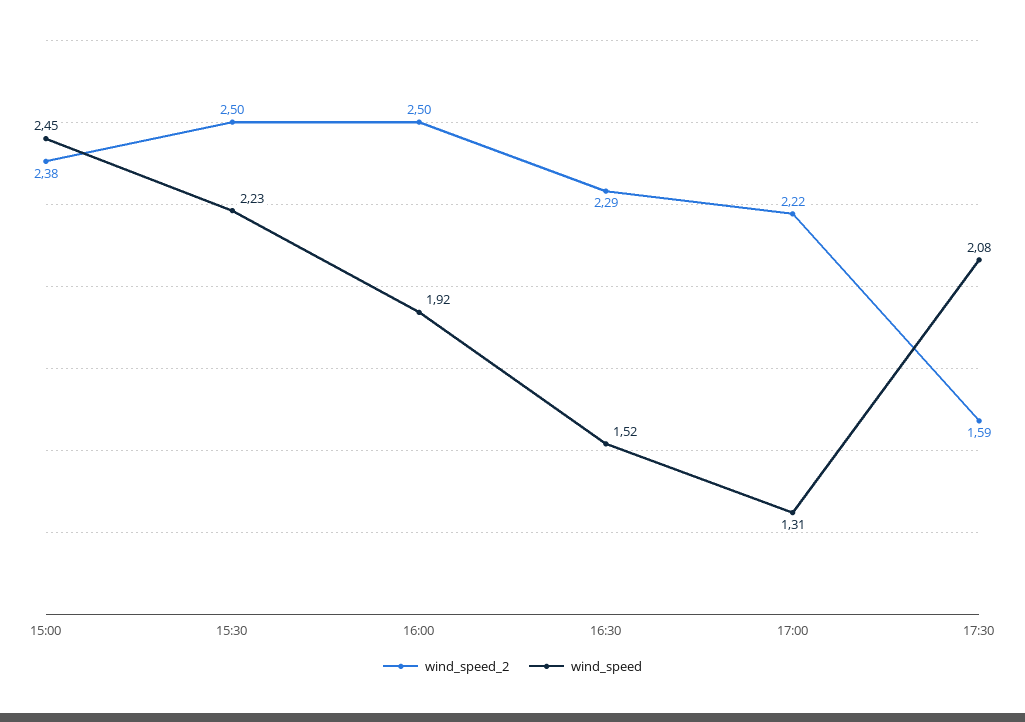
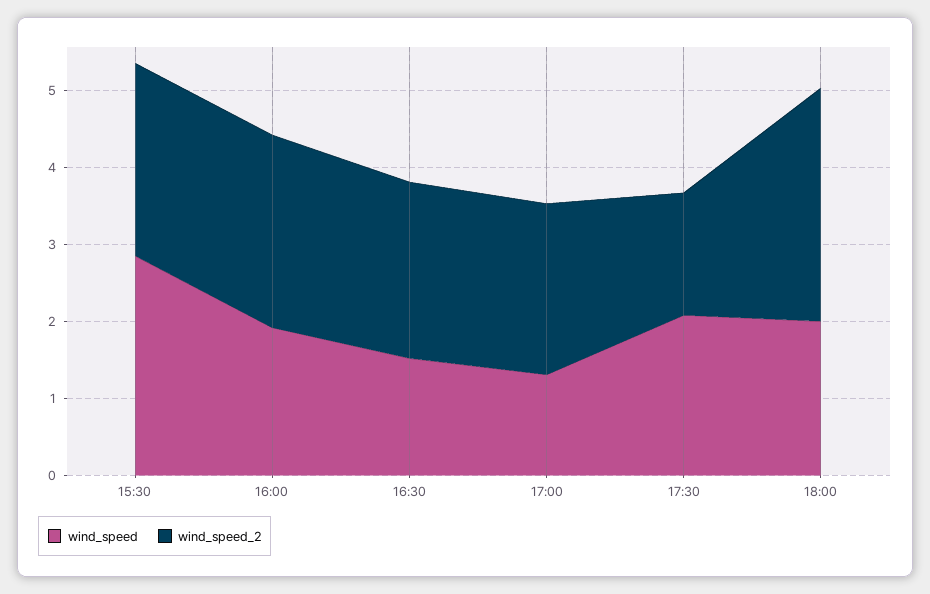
wind_speed_2, 15:00: 2.38 -> none
wind_speed, 15:00: 2.45 -> none
wind_speed, 15:30: 2.23 -> 2.8
wind_speed, 18:00: none -> 2
wind_speed_2, 18:00: none -> 3

